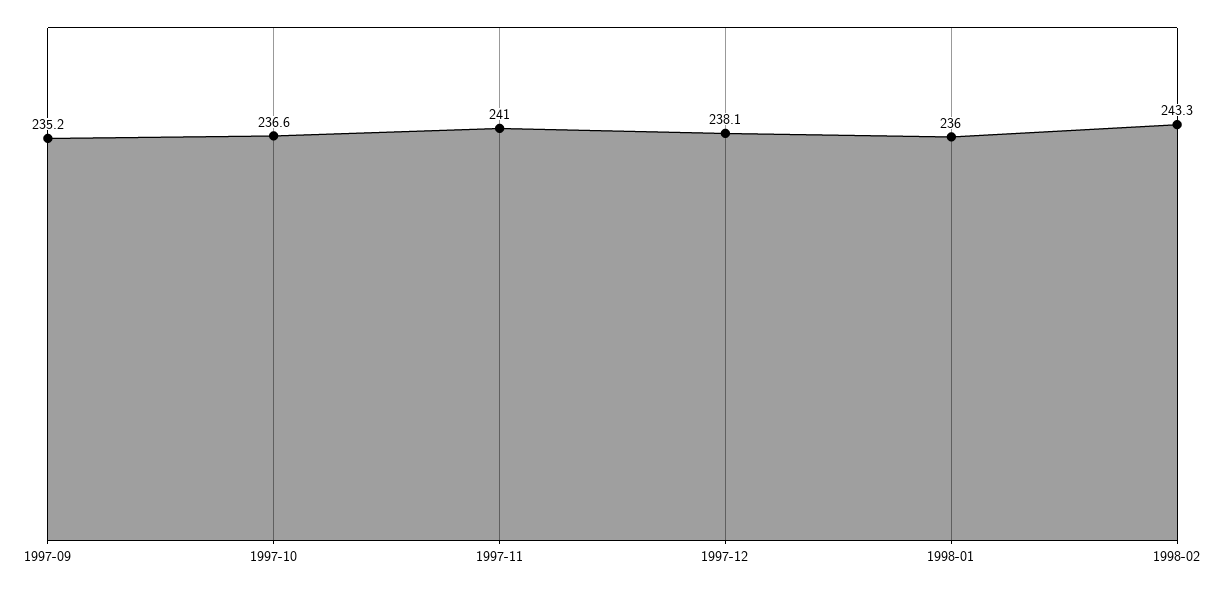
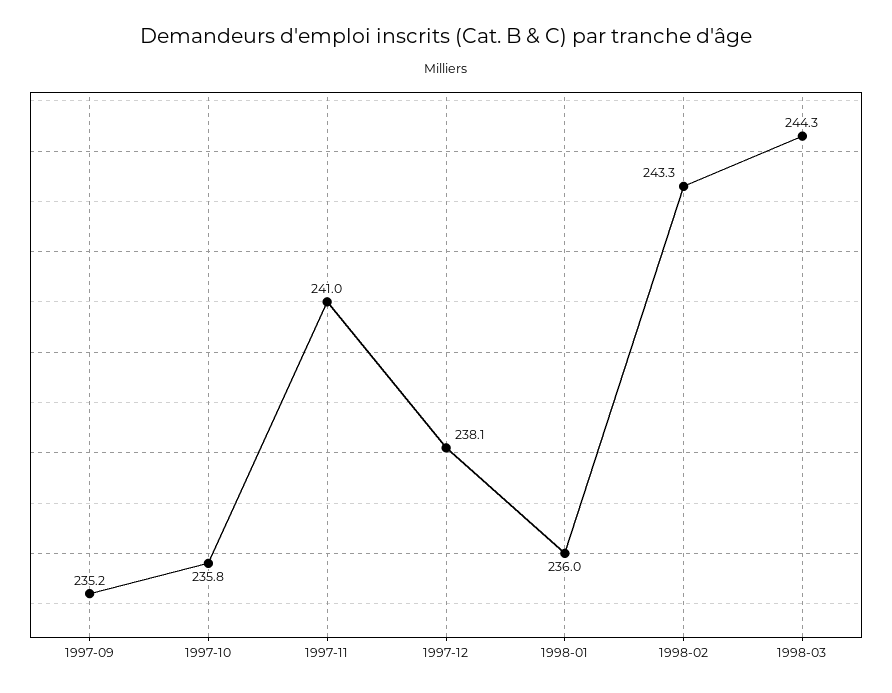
1997-10: 236.6 -> 235.8
1998-03: none -> 244.3

